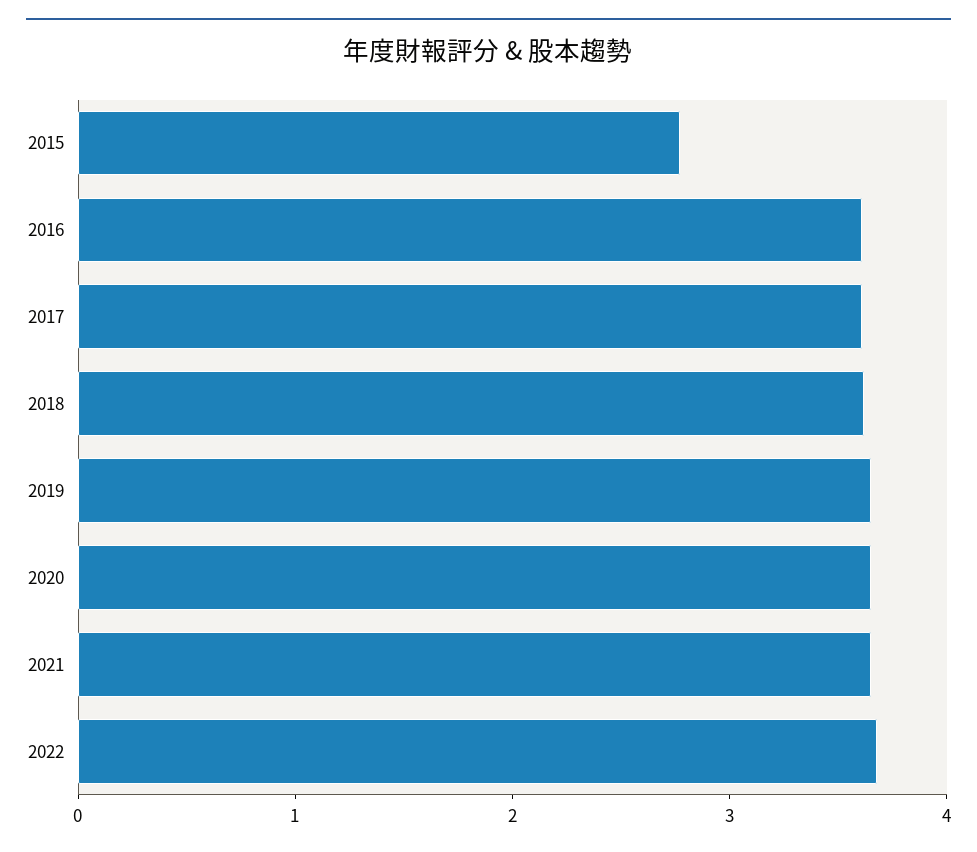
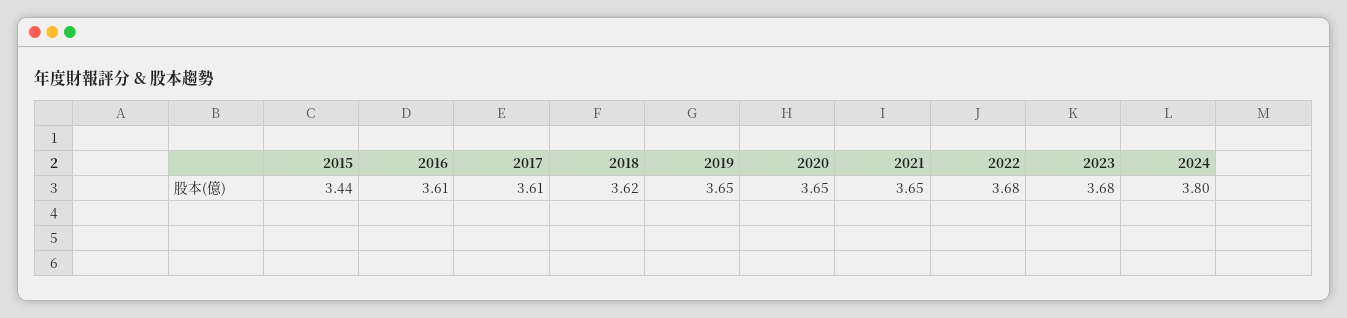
2015: 2.8 -> 3.44
2023: none -> 3.68
2024: none -> 3.8

